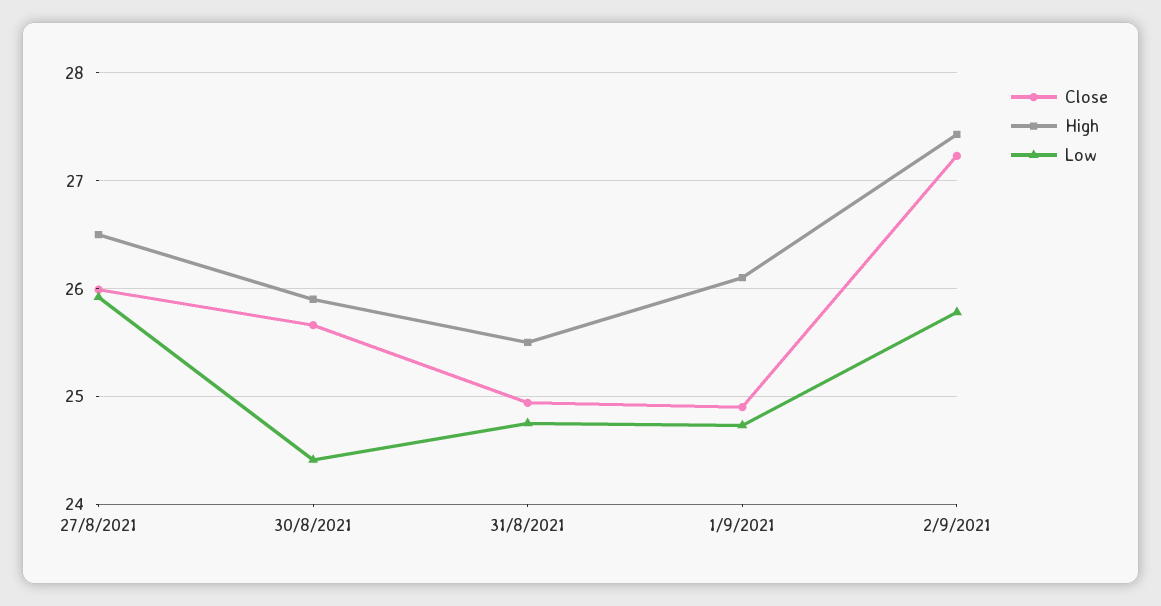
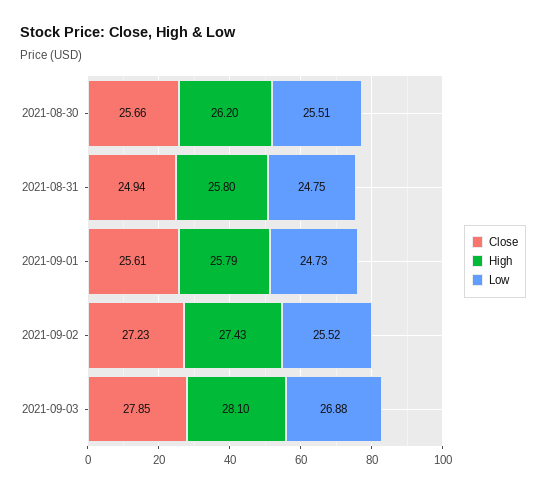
Close, 27/8/2021: 26 -> none
High, 27/8/2021: 26.5 -> none
Low, 27/8/2021: 25.9 -> none
High, 30/8/2021: 25.9 -> 26.2
Low, 30/8/2021: 24.4 -> 25.51
High, 31/8/2021: 25.5 -> 25.8
Close, 1/9/2021: 24.9 -> 25.61
High, 1/9/2021: 26.1 -> 25.79
Low, 2/9/2021: 25.8 -> 25.52
Close, 2021-09-03: none -> 27.85
High, 2021-09-03: none -> 28.1
Low, 2021-09-03: none -> 26.88

